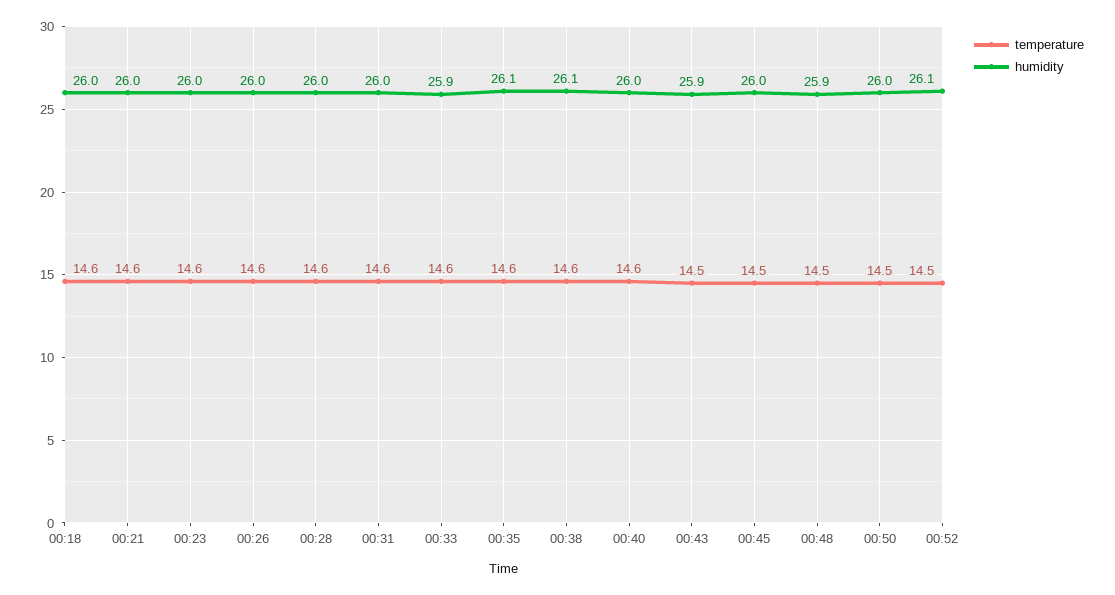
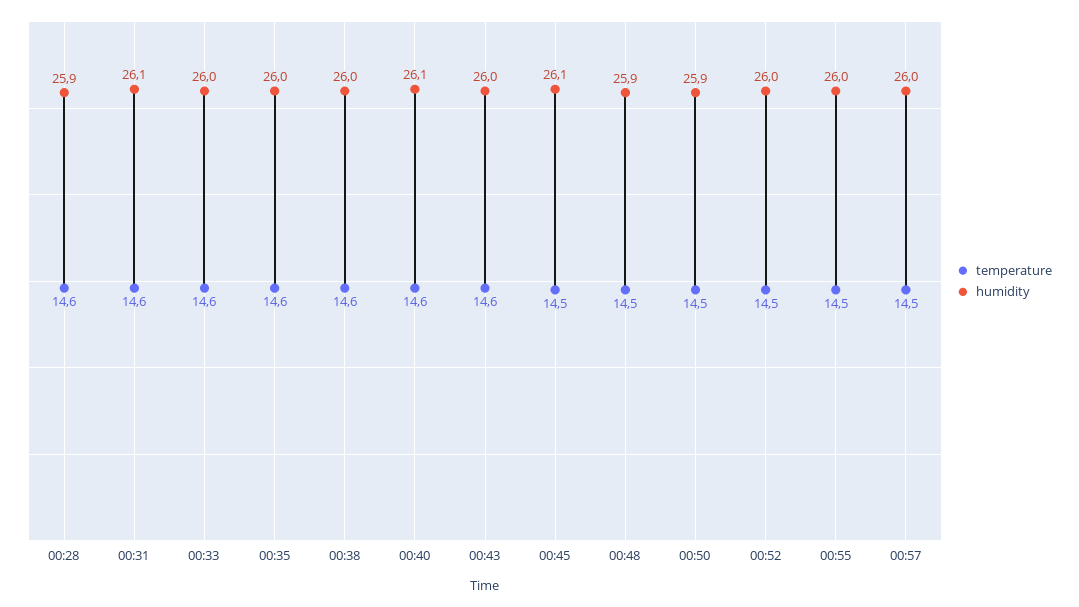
temperature, 00:18: 14.6 -> none
humidity, 00:18: 26 -> none
temperature, 00:21: 14.6 -> none
humidity, 00:21: 26 -> none
temperature, 00:23: 14.6 -> none
humidity, 00:23: 26 -> none
temperature, 00:26: 14.6 -> none
humidity, 00:26: 26 -> none
humidity, 00:28: 26 -> 25.9
humidity, 00:31: 26 -> 26.1
humidity, 00:33: 25.9 -> 26
humidity, 00:35: 26.1 -> 26
humidity, 00:38: 26.1 -> 26
humidity, 00:40: 26 -> 26.1
temperature, 00:43: 14.5 -> 14.6
humidity, 00:43: 25.9 -> 26
humidity, 00:45: 26 -> 26.1
humidity, 00:50: 26 -> 25.9
humidity, 00:52: 26.1 -> 26
temperature, 00:55: none -> 14.5
humidity, 00:55: none -> 26
temperature, 00:57: none -> 14.5
humidity, 00:57: none -> 26

